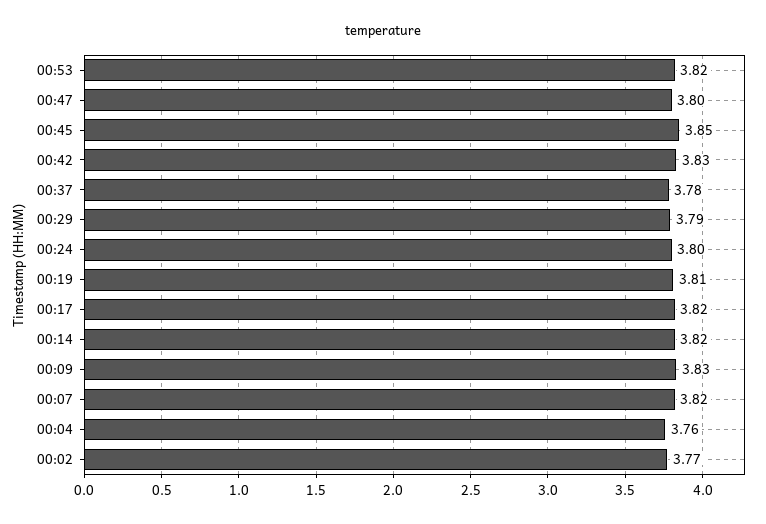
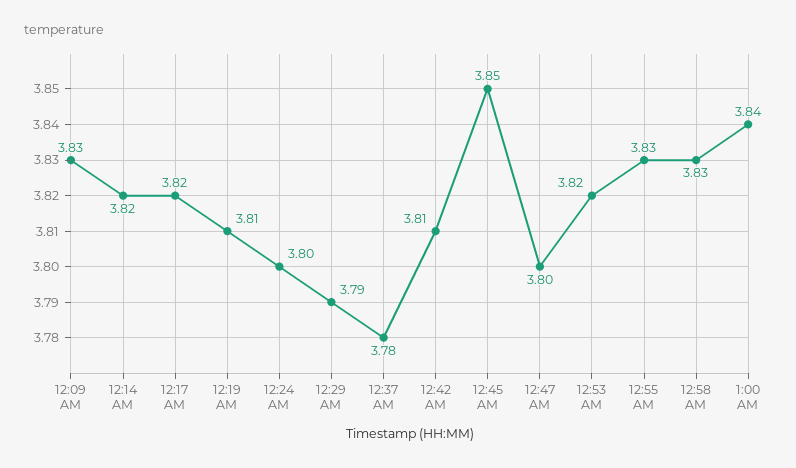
00:42: 3.83 -> 3.81
00:07: 3.82 -> none
00:04: 3.76 -> none
00:02: 3.77 -> none
12:55 AM: none -> 3.83
12:58 AM: none -> 3.83
1:00 AM: none -> 3.84

